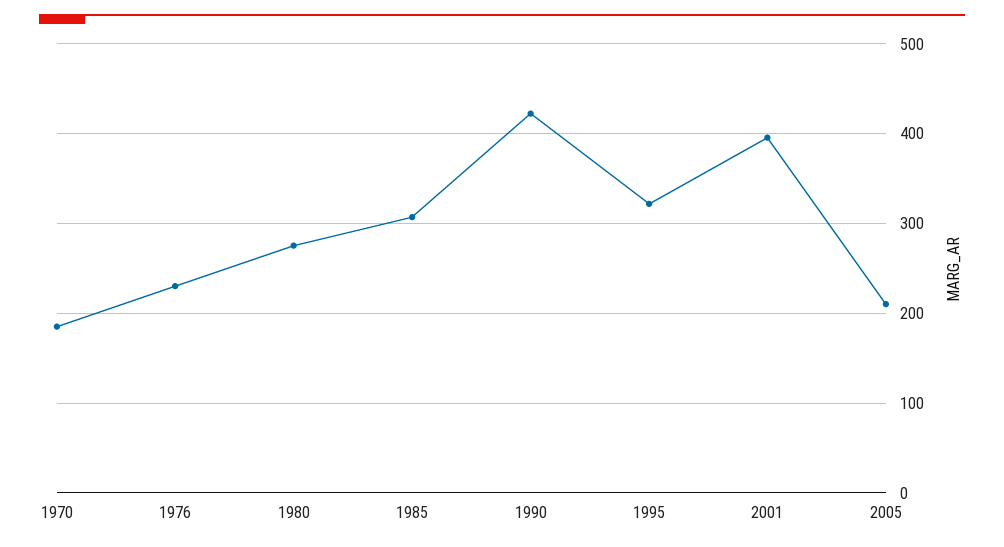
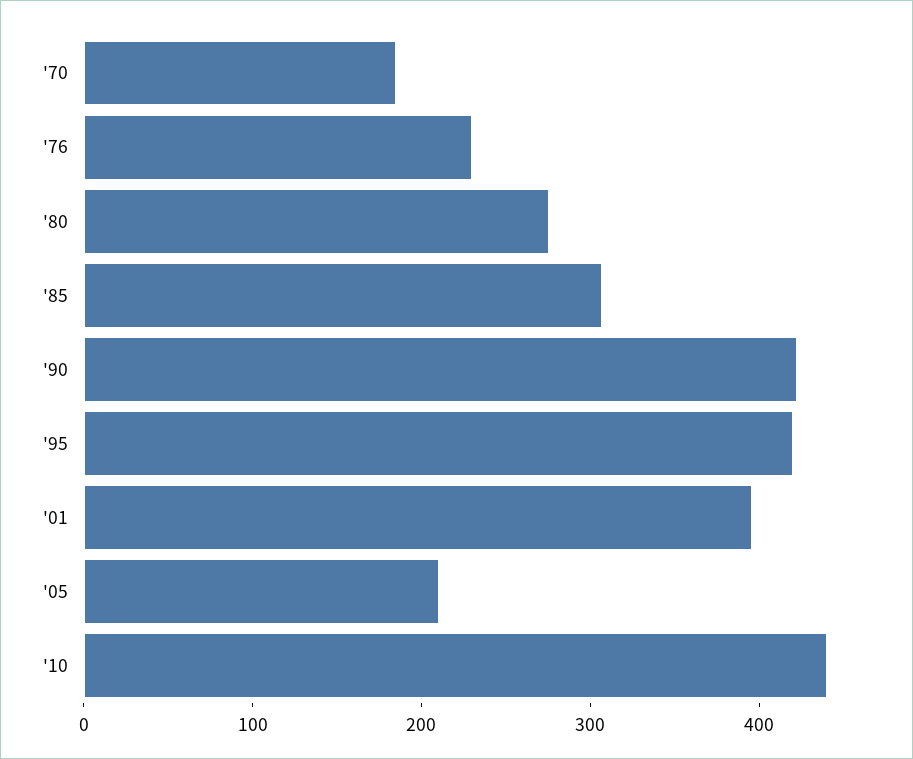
1995: 320 -> 420
'10: none -> 440

